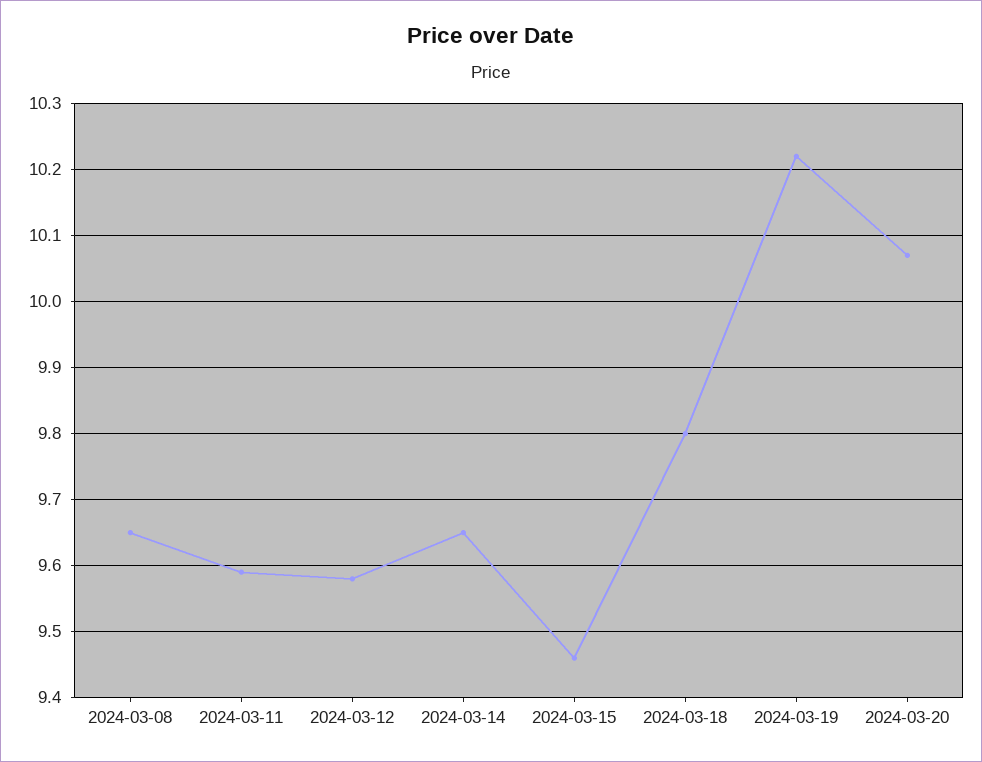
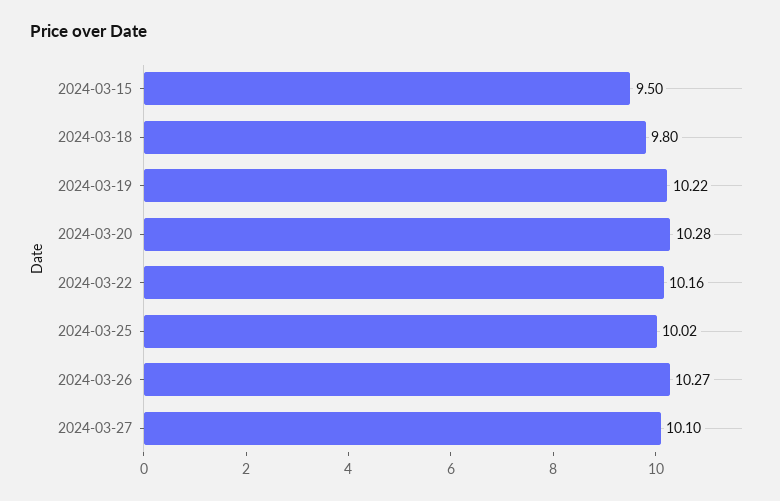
2024-03-08: 9.65 -> none
2024-03-11: 9.59 -> none
2024-03-12: 9.58 -> none
2024-03-14: 9.65 -> none
2024-03-15: 9.46 -> 9.5
2024-03-20: 10.07 -> 10.28
2024-03-22: none -> 10.16
2024-03-25: none -> 10.02
2024-03-26: none -> 10.27
2024-03-27: none -> 10.1

